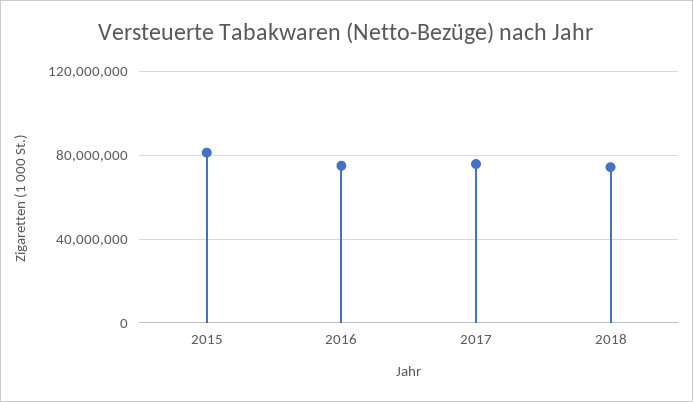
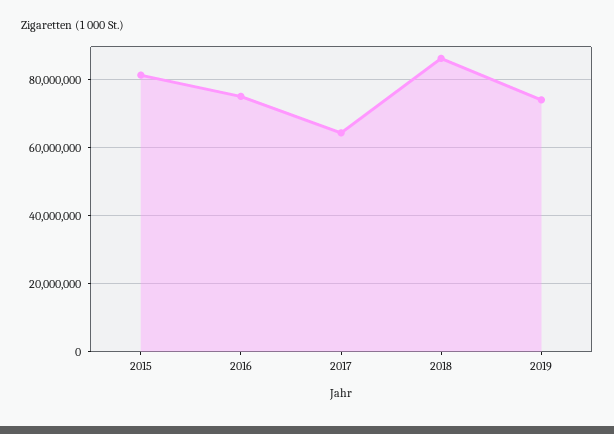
2017: 75000000 -> 64000000
2018: 75000000 -> 86000000
2019: none -> 74000000

